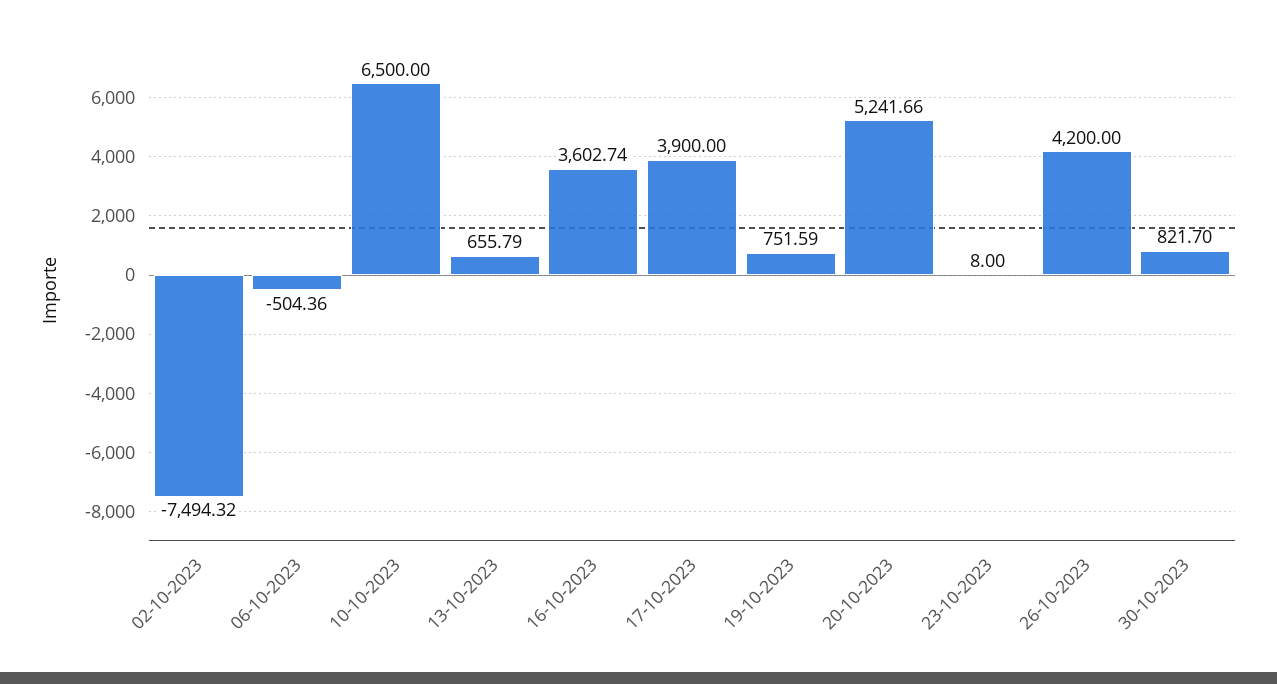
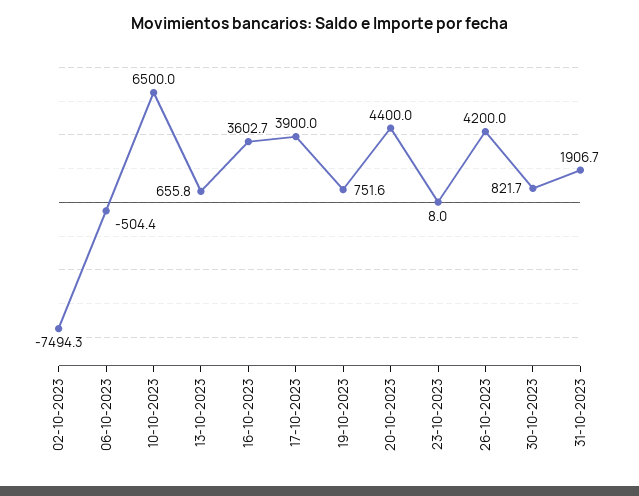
20-10-2023: 5241.66 -> 4400
31-10-2023: none -> 1906.7

